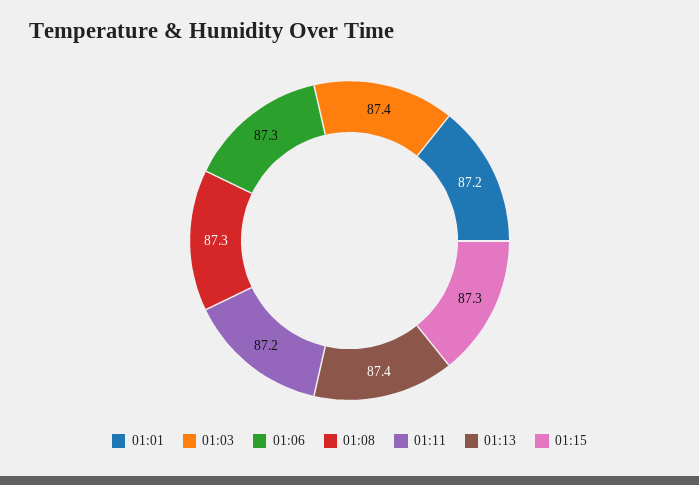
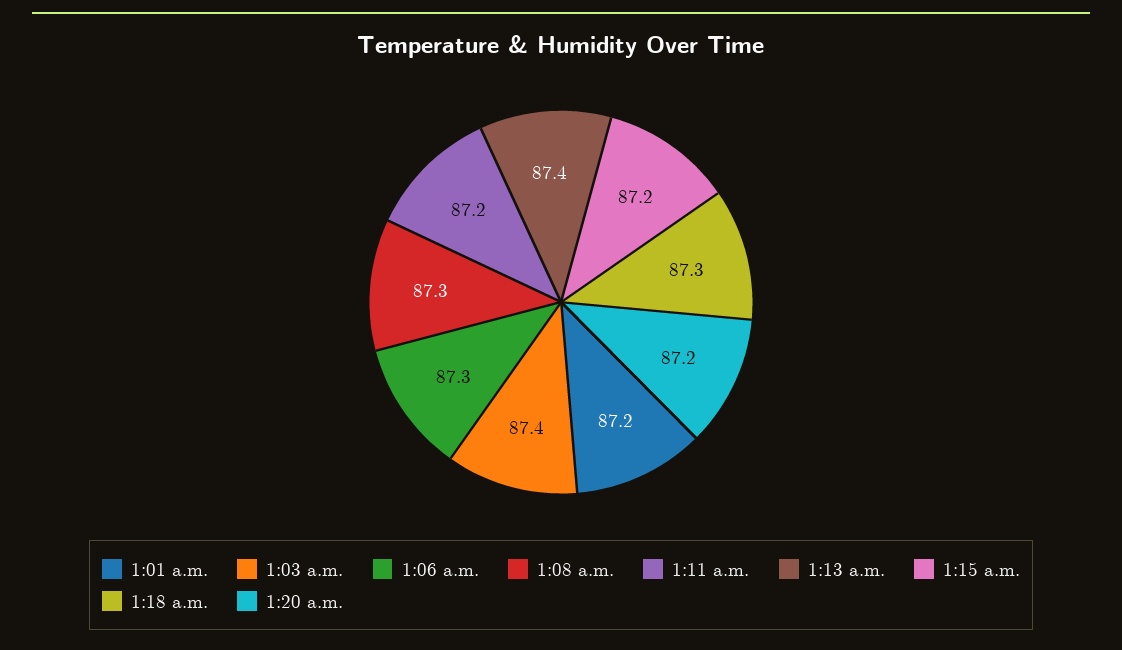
01:15: 87.3 -> 87.2
1:18 a.m.: none -> 87.3
1:20 a.m.: none -> 87.2

